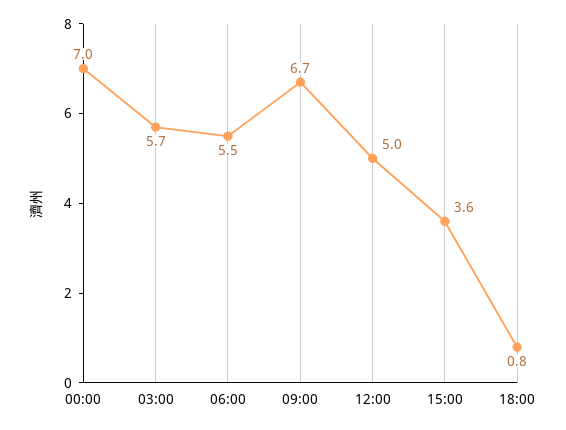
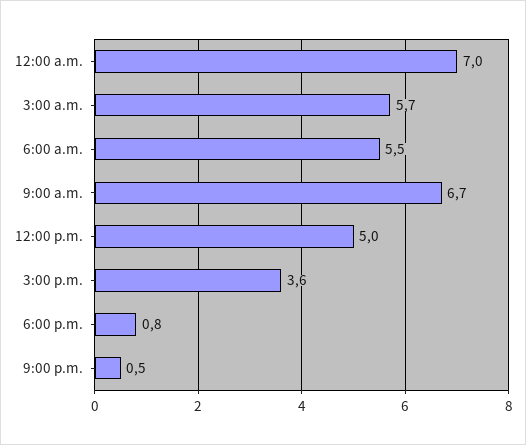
9:00 p.m.: none -> 0.5

